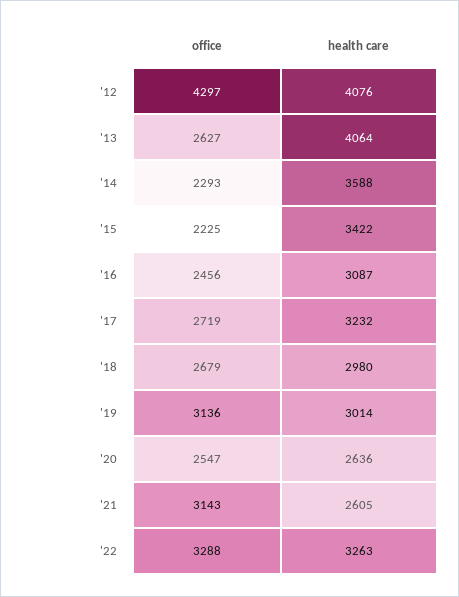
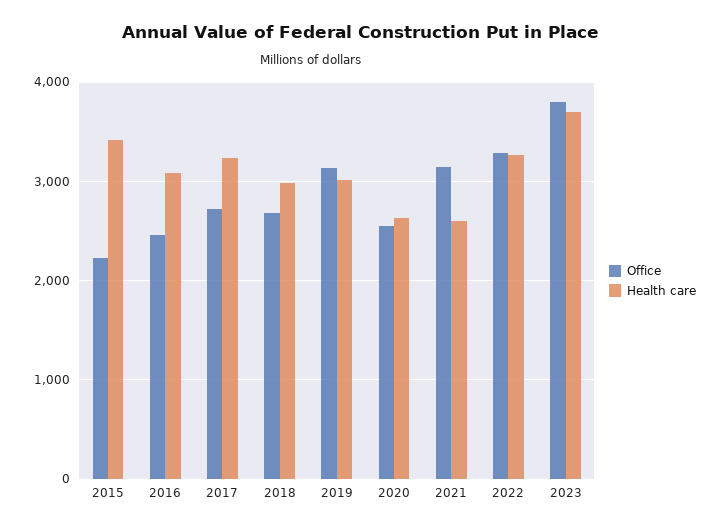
office, '12: 4297 -> none
health care, '12: 4076 -> none
office, '13: 2627 -> none
health care, '13: 4064 -> none
office, '14: 2293 -> none
health care, '14: 3588 -> none
office, 2023: none -> 3800
health care, 2023: none -> 3700

